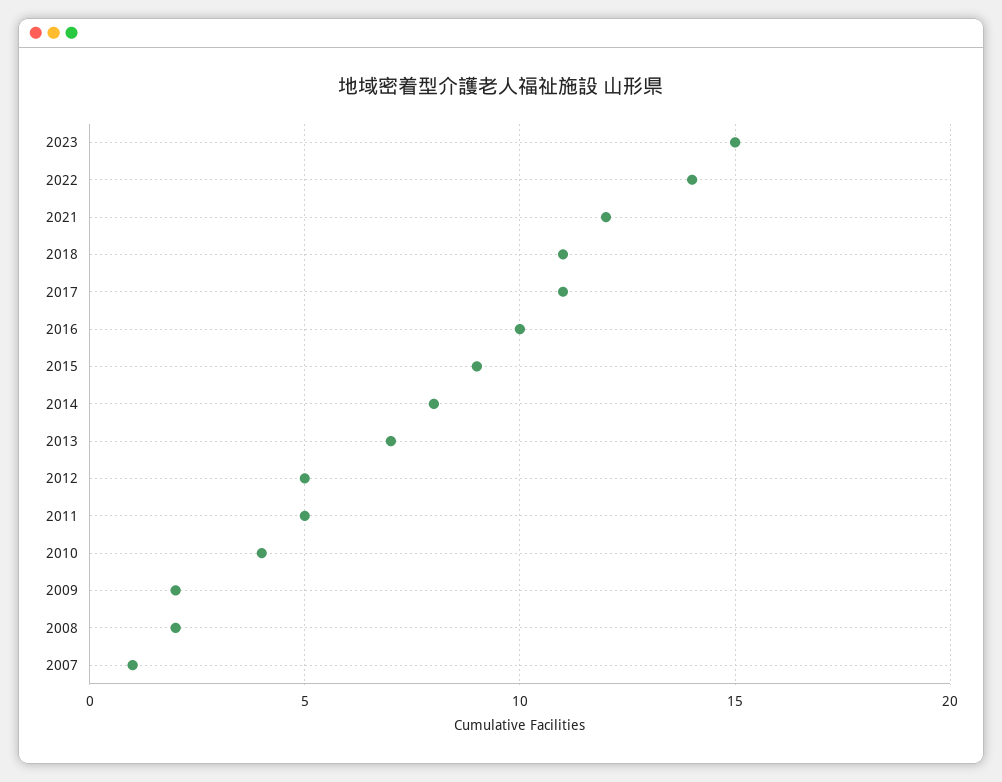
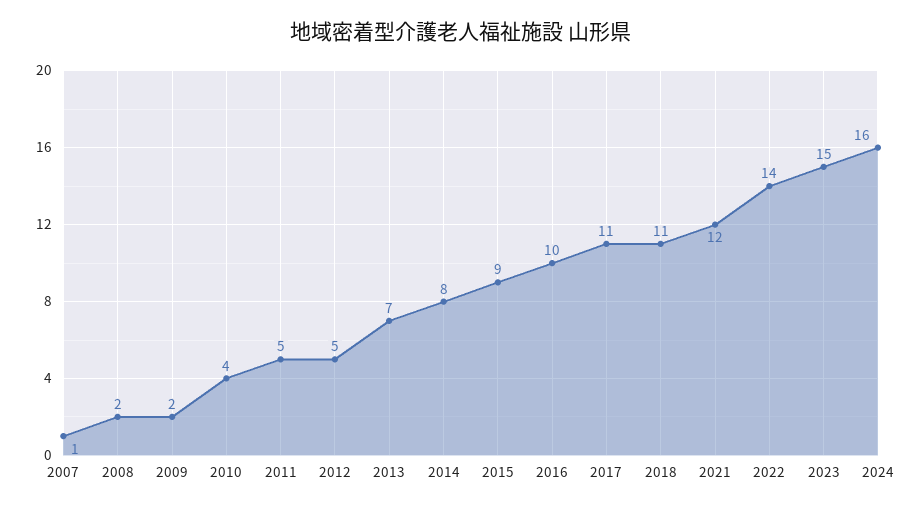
2024: none -> 16

